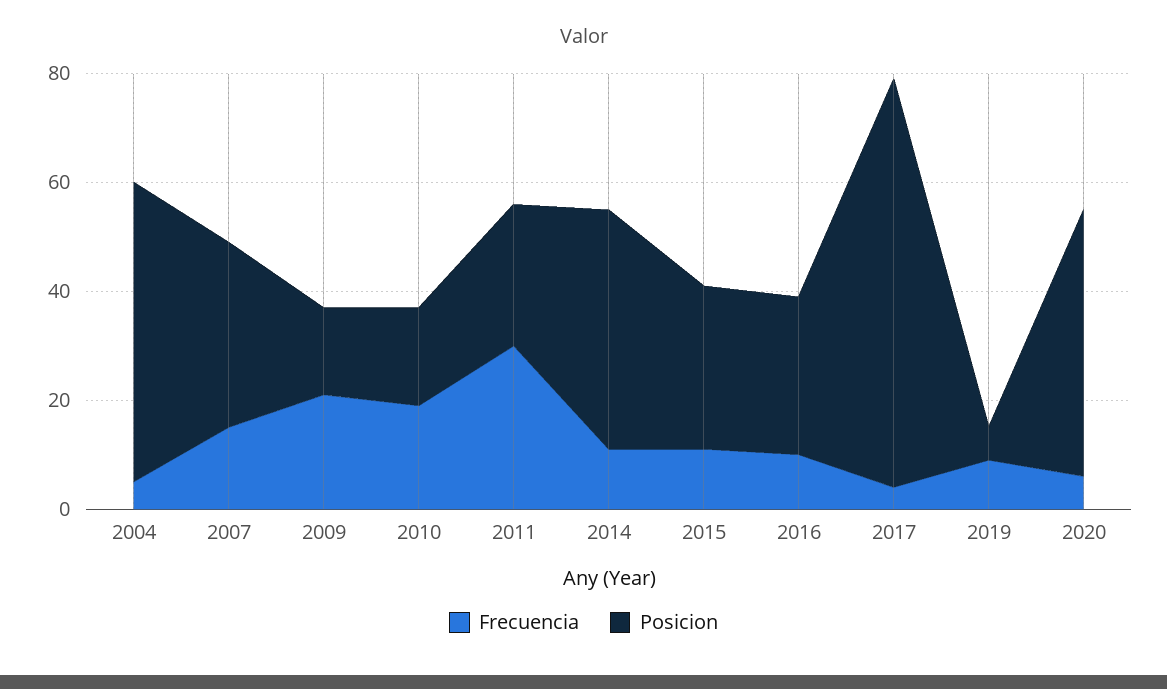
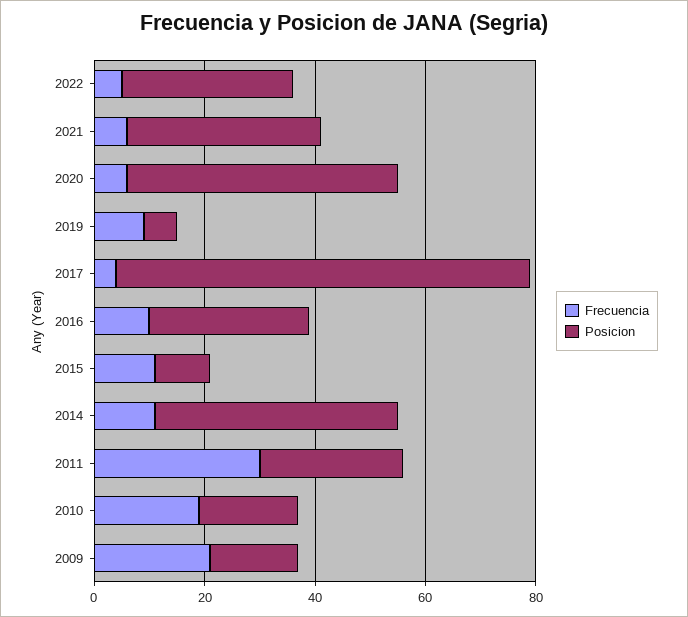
Frecuencia, 2004: 5 -> none
Posicion, 2004: 55 -> none
Frecuencia, 2007: 15 -> none
Posicion, 2007: 35 -> none
Posicion, 2015: 30 -> 10
Frecuencia, 2022: none -> 5
Posicion, 2022: none -> 30
Frecuencia, 2021: none -> 5
Posicion, 2021: none -> 35

